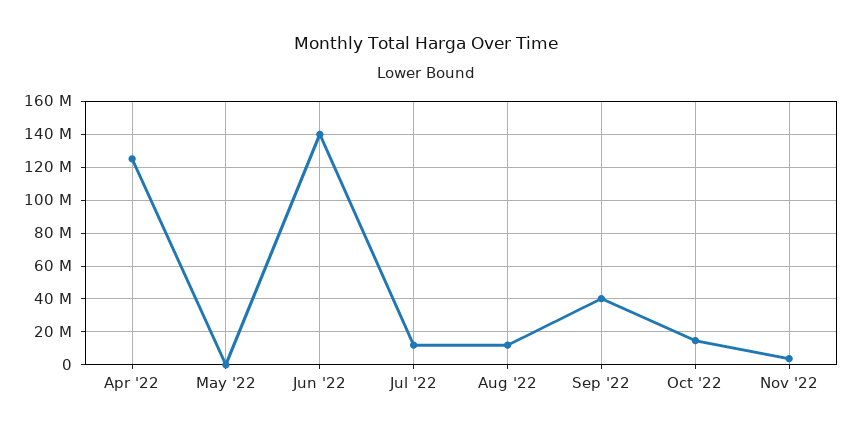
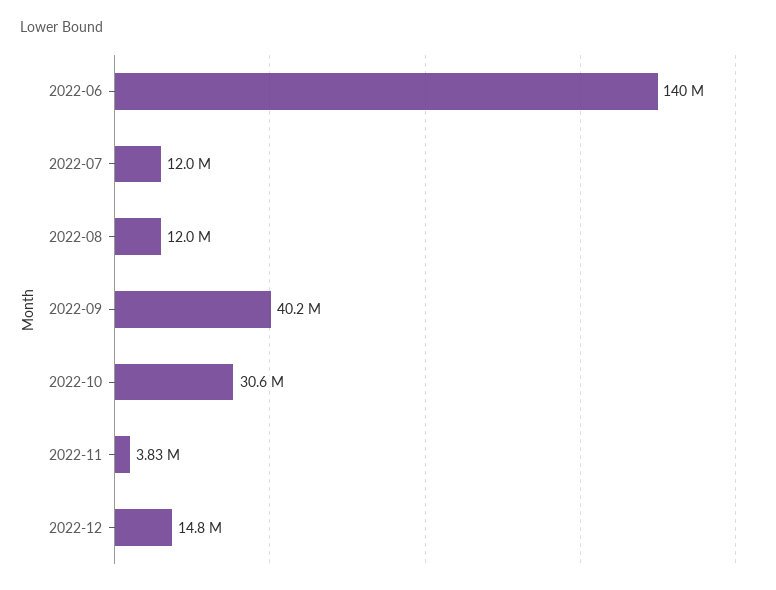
Apr '22: 125000000 -> none
May '22: 0 -> none
Oct '22: 15000000 -> 30600000
2022-12: none -> 14800000

